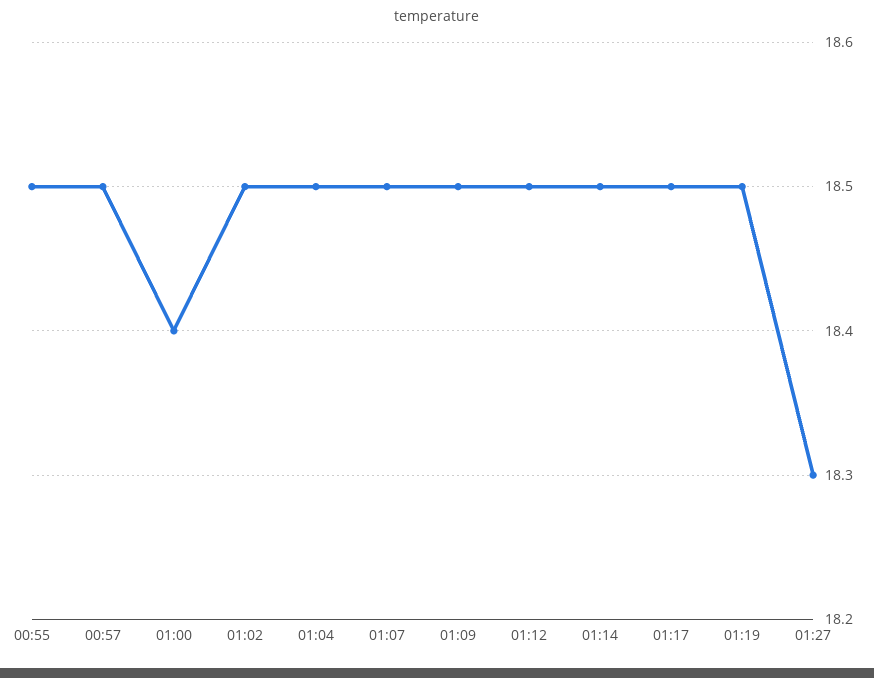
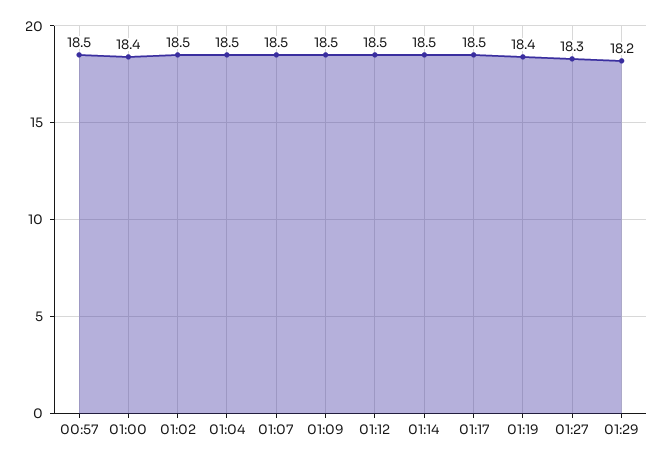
00:55: 18.5 -> none
01:19: 18.5 -> 18.4
01:29: none -> 18.2

